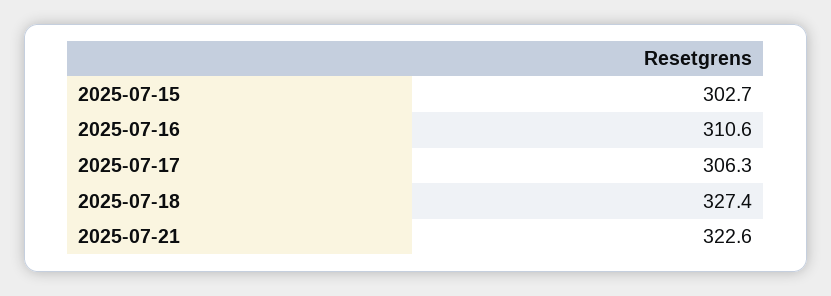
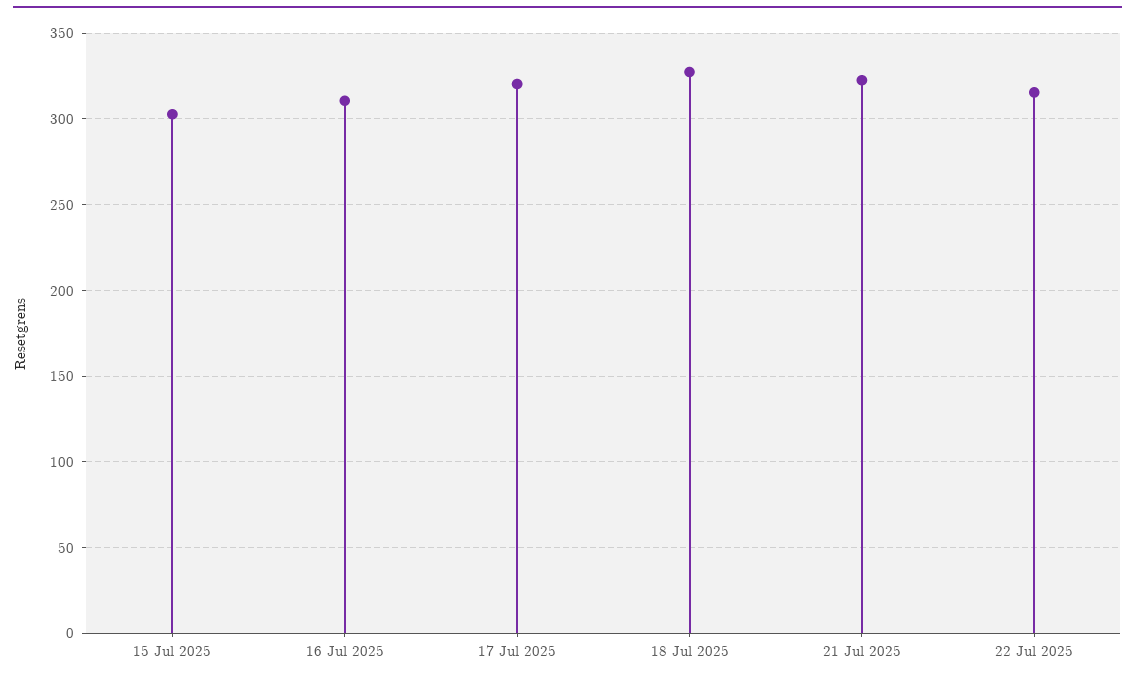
2025-07-17: 306.3 -> 320
22 Jul 2025: none -> 315

